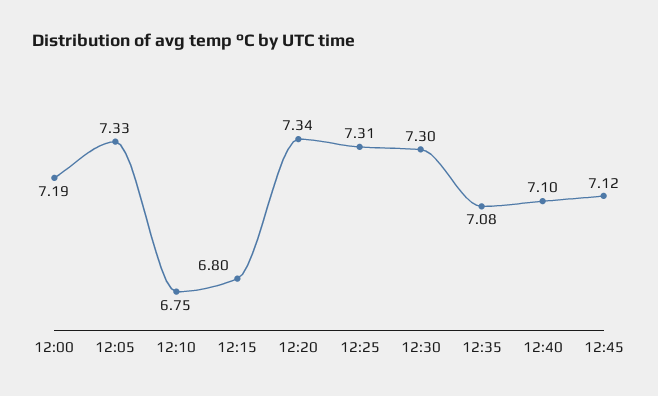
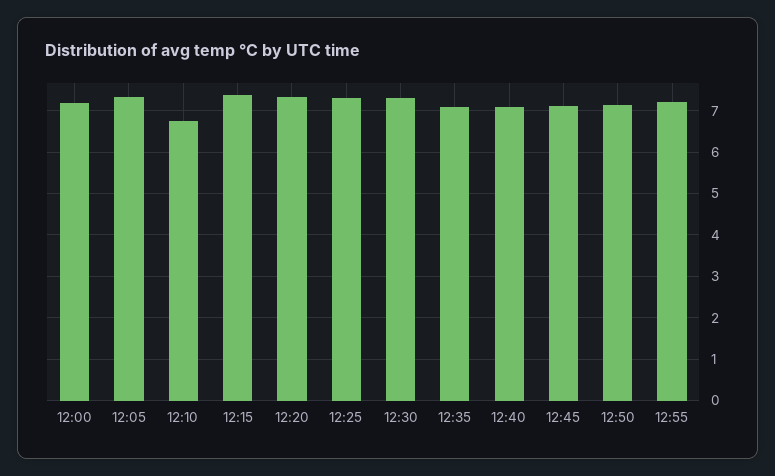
12:15: 6.8 -> 7.4
12:50: none -> 7.2
12:55: none -> 7.2

